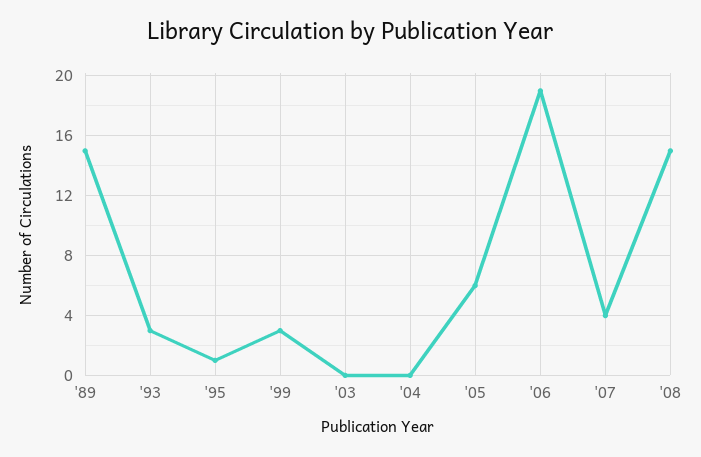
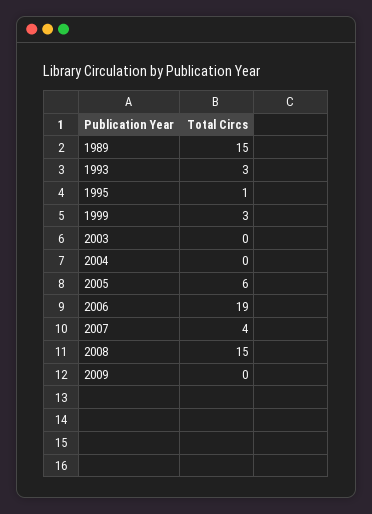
2009: none -> 0

